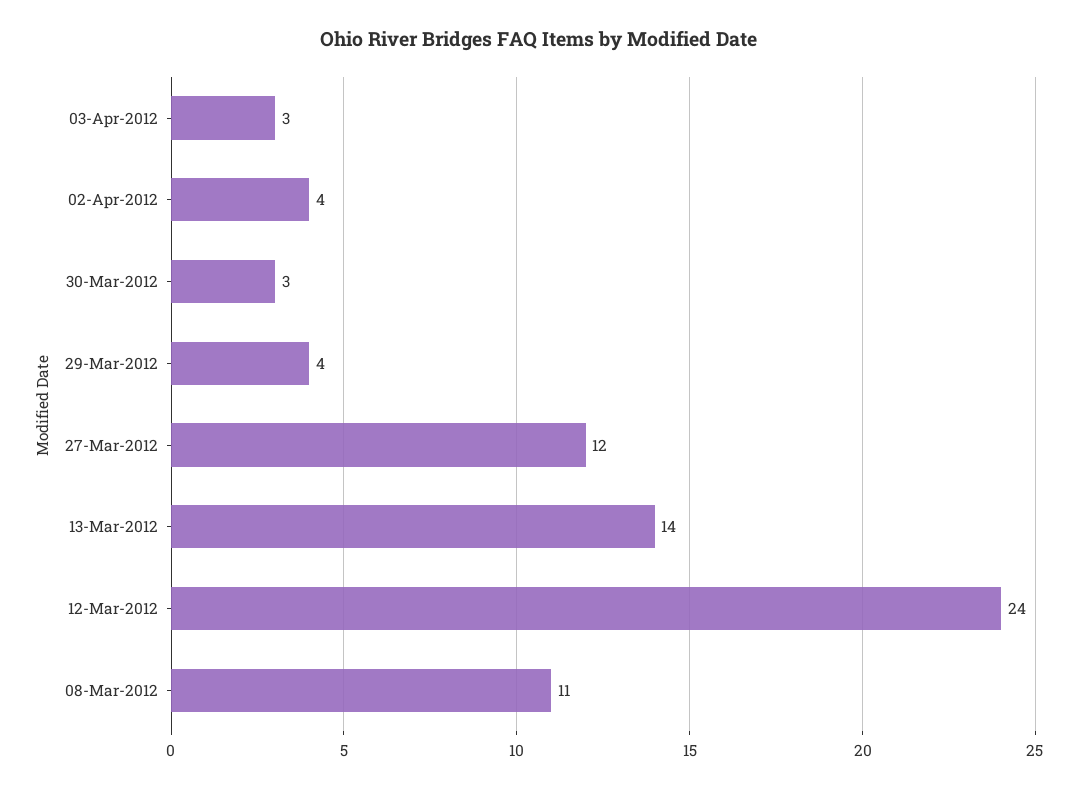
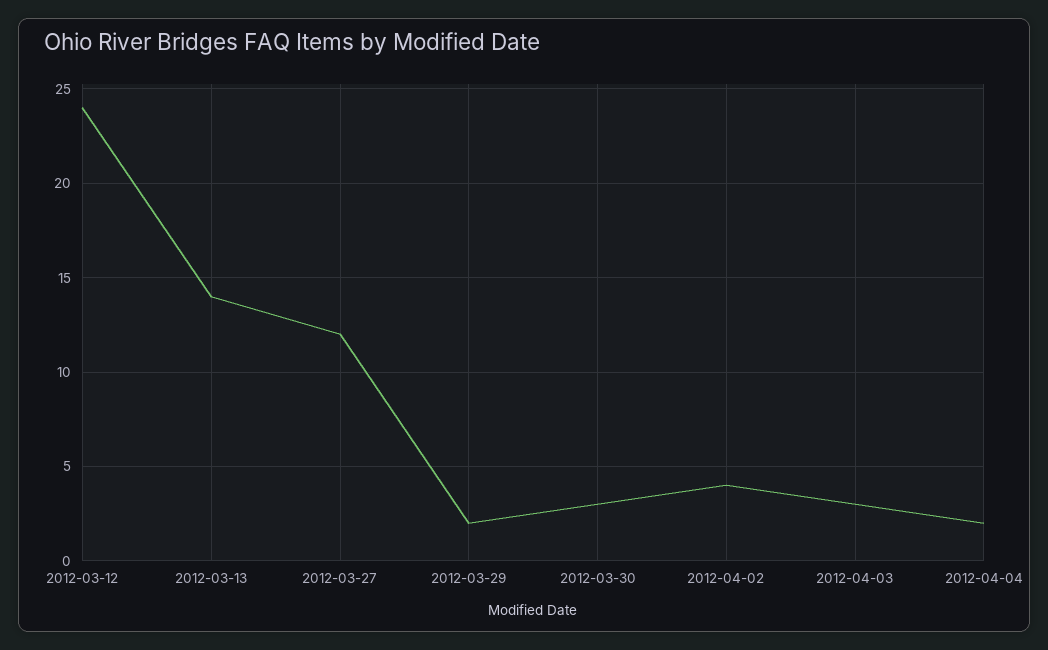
29-Mar-2012: 4 -> 2
08-Mar-2012: 11 -> none
2012-04-04: none -> 2

